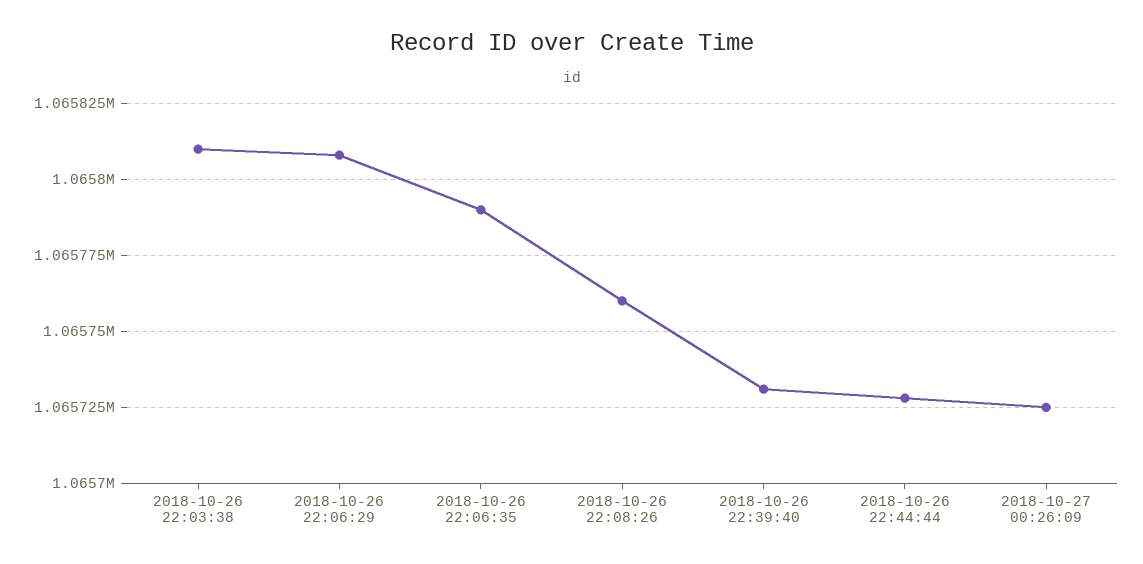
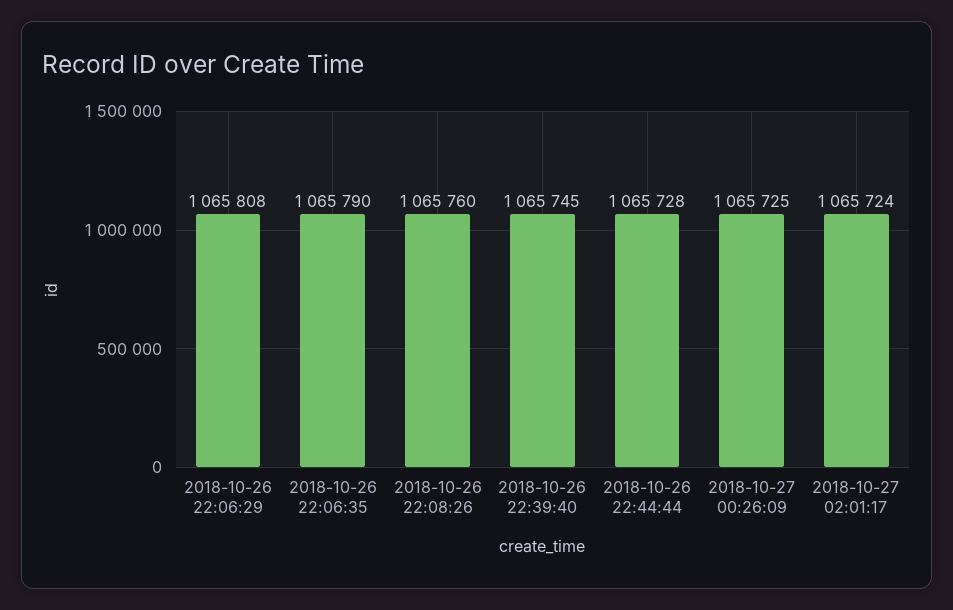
2018-10-26 22:03:38: 1065810 -> none
2018-10-26 22:39:40: 1065730 -> 1065745
2018-10-27 02:01:17: none -> 1065724

